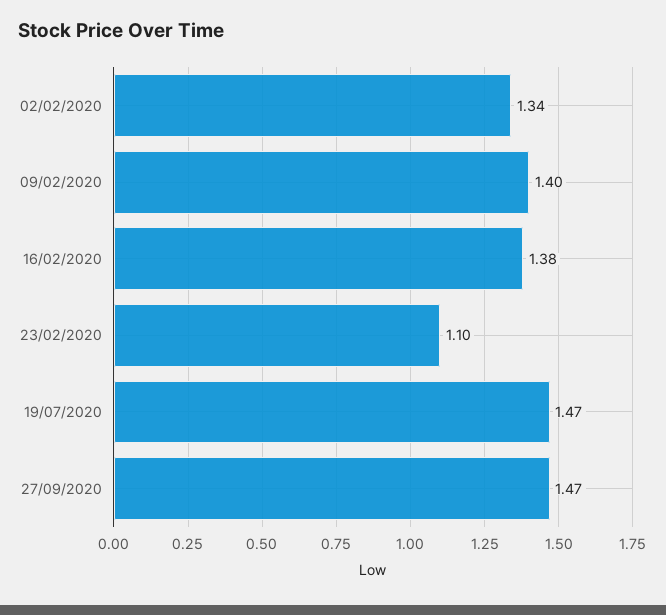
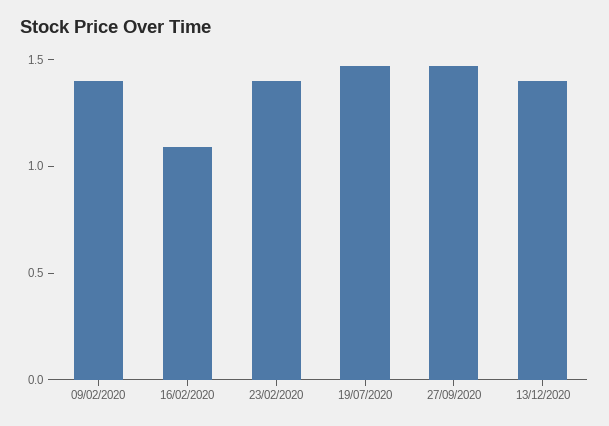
02/02/2020: 1.34 -> none
16/02/2020: 1.38 -> 1.1
23/02/2020: 1.1 -> 1.4
13/12/2020: none -> 1.4

